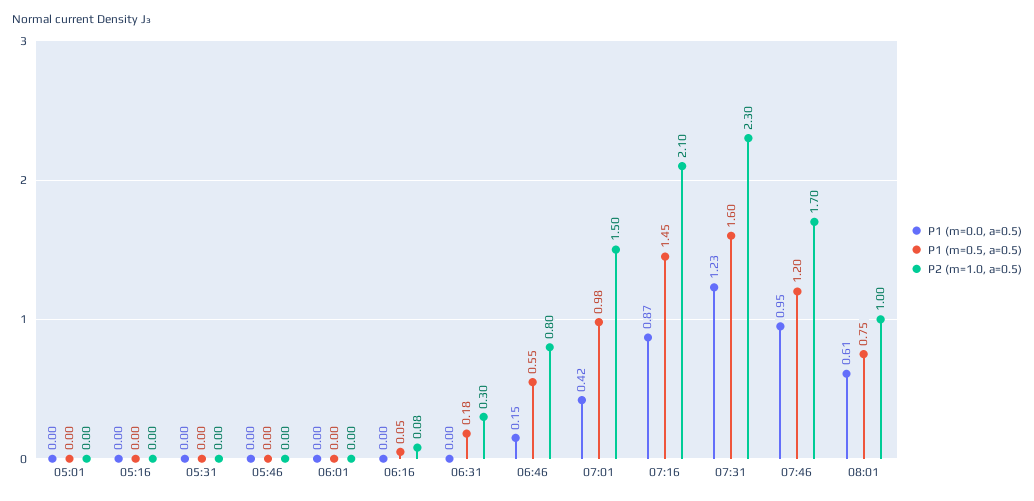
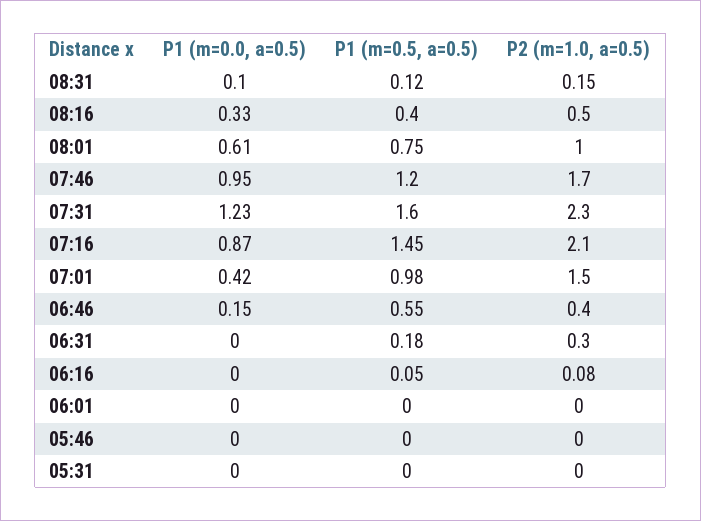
P1 (m=0.0, a=0.5), 05:01: 0 -> none
P1 (m=0.5, a=0.5), 05:01: 0 -> none
P2 (m=1.0, a=0.5), 05:01: 0 -> none
P1 (m=0.0, a=0.5), 05:16: 0 -> none
P1 (m=0.5, a=0.5), 05:16: 0 -> none
P2 (m=1.0, a=0.5), 05:16: 0 -> none
P2 (m=1.0, a=0.5), 06:46: 0.8 -> 0.4
P1 (m=0.0, a=0.5), 08:31: none -> 0.1
P1 (m=0.5, a=0.5), 08:31: none -> 0.12
P2 (m=1.0, a=0.5), 08:31: none -> 0.15
P1 (m=0.0, a=0.5), 08:16: none -> 0.33
P1 (m=0.5, a=0.5), 08:16: none -> 0.4
P2 (m=1.0, a=0.5), 08:16: none -> 0.5

